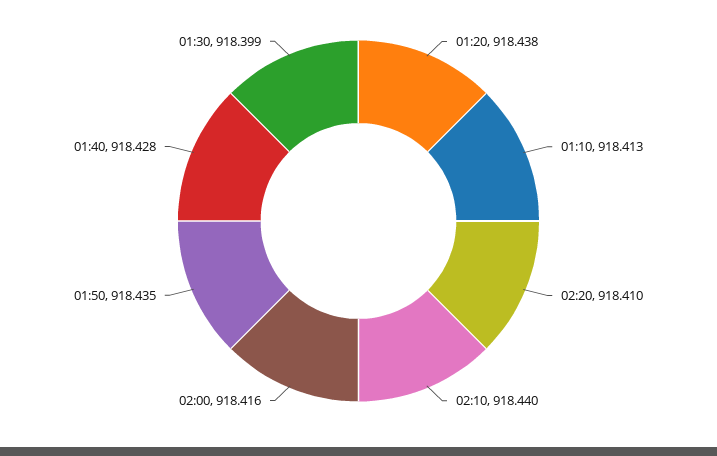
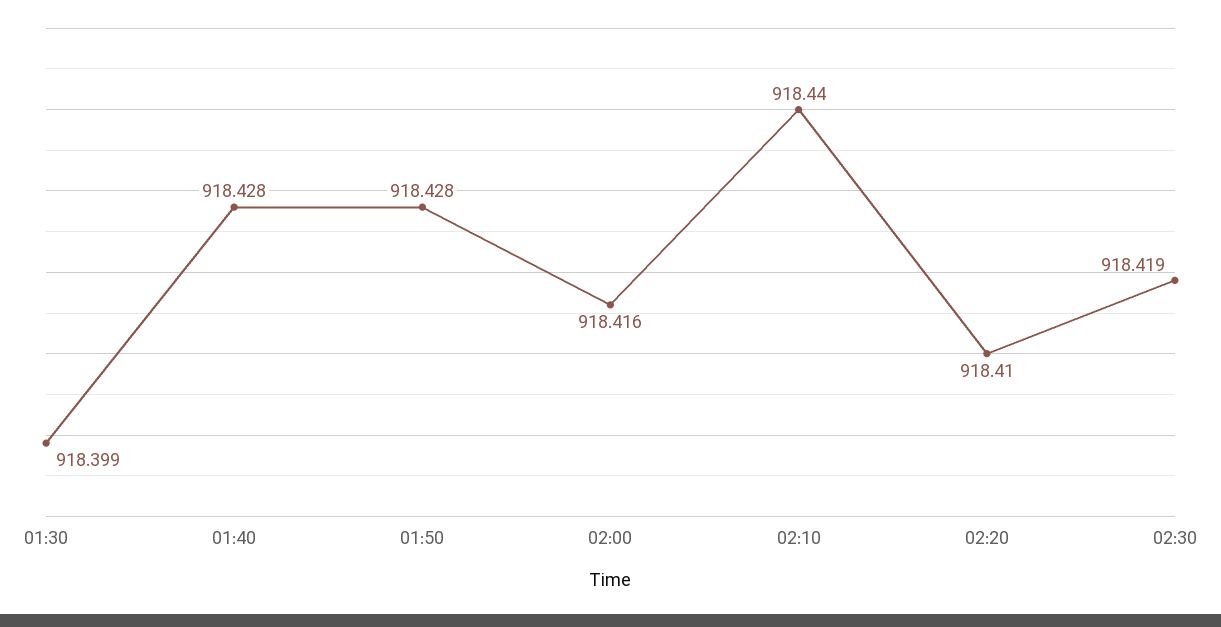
01:20: 918.438 -> none
01:10: 918.413 -> none
01:50: 918.435 -> 918.428
02:30: none -> 918.419

